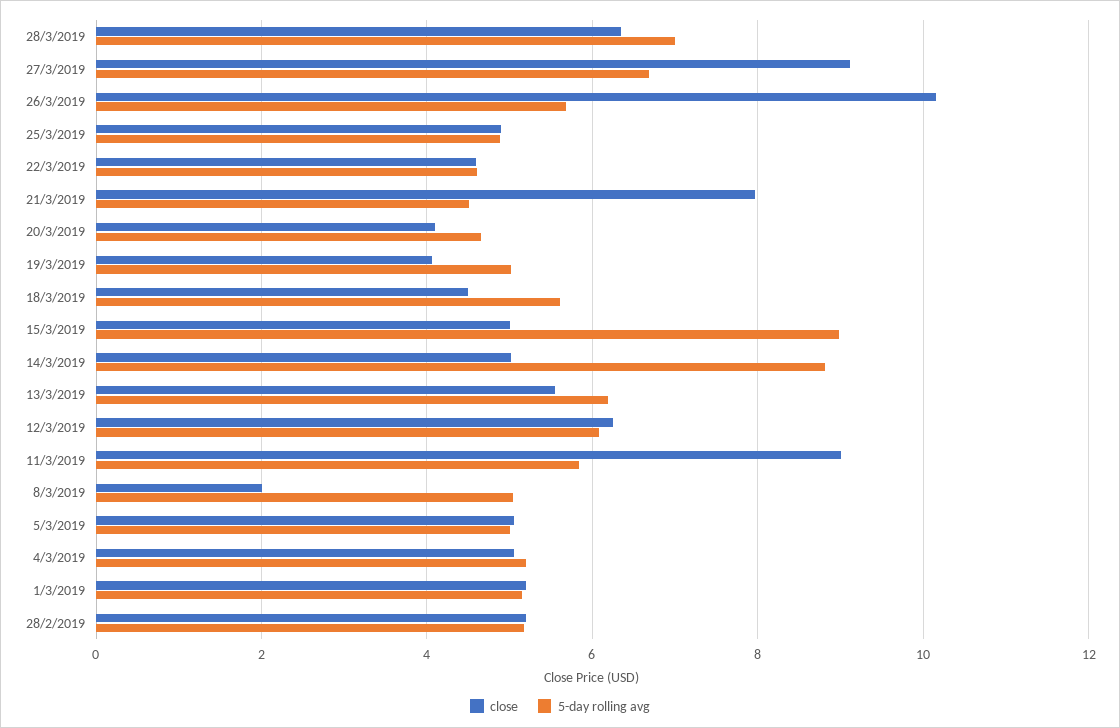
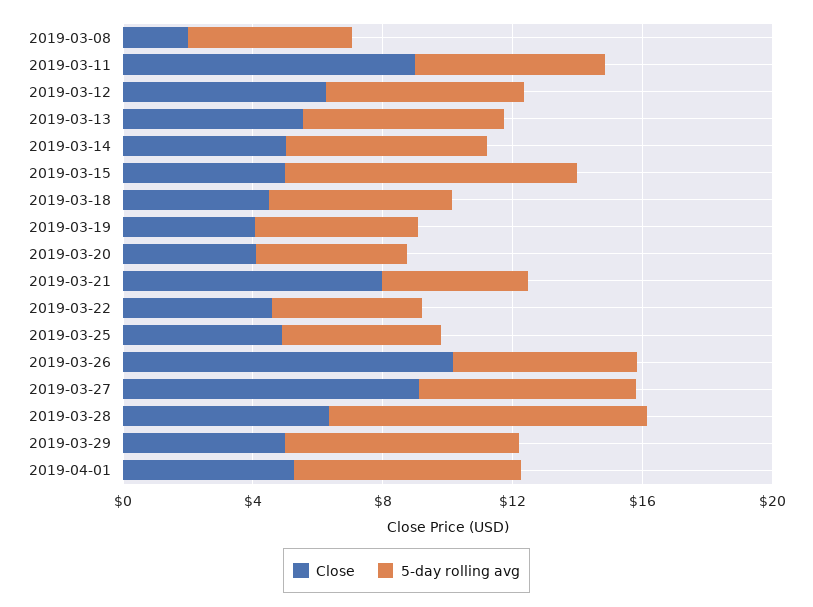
5-day rolling avg, 28/3/2019: 7 -> 10
5-day rolling avg, 14/3/2019: 8.8 -> 6
close, 5/3/2019: 5 -> none
5-day rolling avg, 5/3/2019: 5 -> none
close, 4/3/2019: 5 -> none
5-day rolling avg, 4/3/2019: 5.2 -> none
close, 1/3/2019: 5.2 -> none
5-day rolling avg, 1/3/2019: 5.2 -> none
close, 28/2/2019: 5.2 -> none
5-day rolling avg, 28/2/2019: 5.2 -> none
close, 2019-03-29: none -> 5
5-day rolling avg, 2019-03-29: none -> 7
close, 2019-04-01: none -> 5
5-day rolling avg, 2019-04-01: none -> 7

